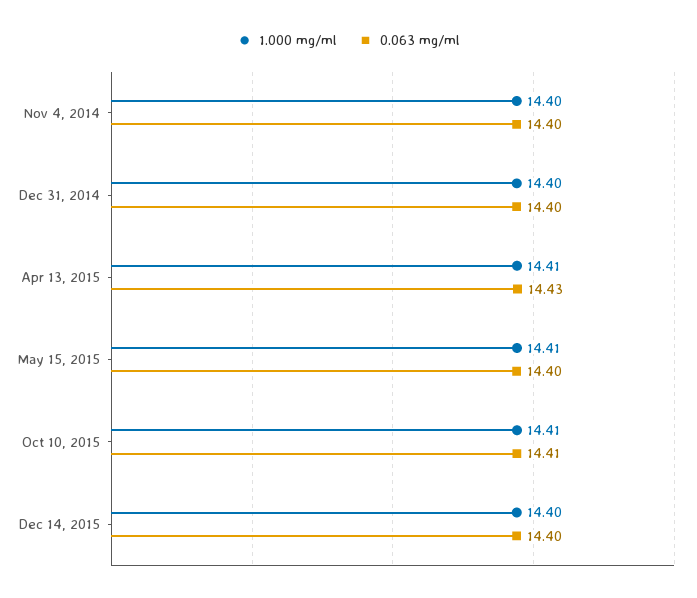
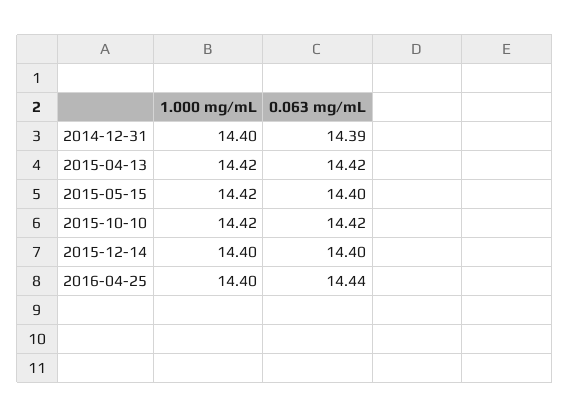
1.000 mg/ml, Nov 4, 2014: 14.4 -> none
0.063 mg/ml, Nov 4, 2014: 14.4 -> none
0.063 mg/ml, Dec 31, 2014: 14.4 -> 14.39
1.000 mg/ml, Apr 13, 2015: 14.41 -> 14.42
0.063 mg/ml, Apr 13, 2015: 14.43 -> 14.42
1.000 mg/ml, May 15, 2015: 14.41 -> 14.42
1.000 mg/ml, Oct 10, 2015: 14.41 -> 14.42
0.063 mg/ml, Oct 10, 2015: 14.41 -> 14.42
1.000 mg/ml, 2016-04-25: none -> 14.4
0.063 mg/ml, 2016-04-25: none -> 14.44

